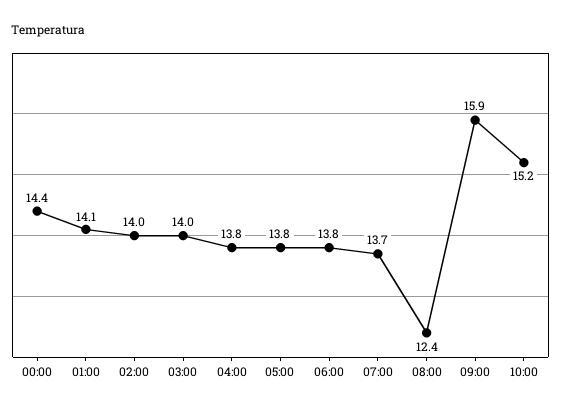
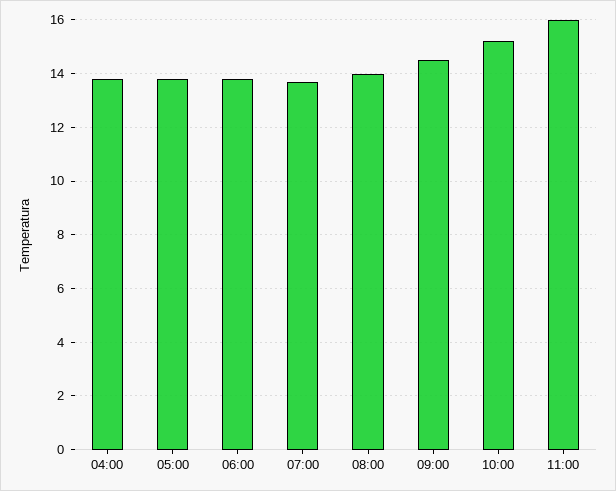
00:00: 14.4 -> none
01:00: 14.1 -> none
02:00: 14 -> none
03:00: 14 -> none
08:00: 12.4 -> 14
09:00: 15.9 -> 14.5
11:00: none -> 16

